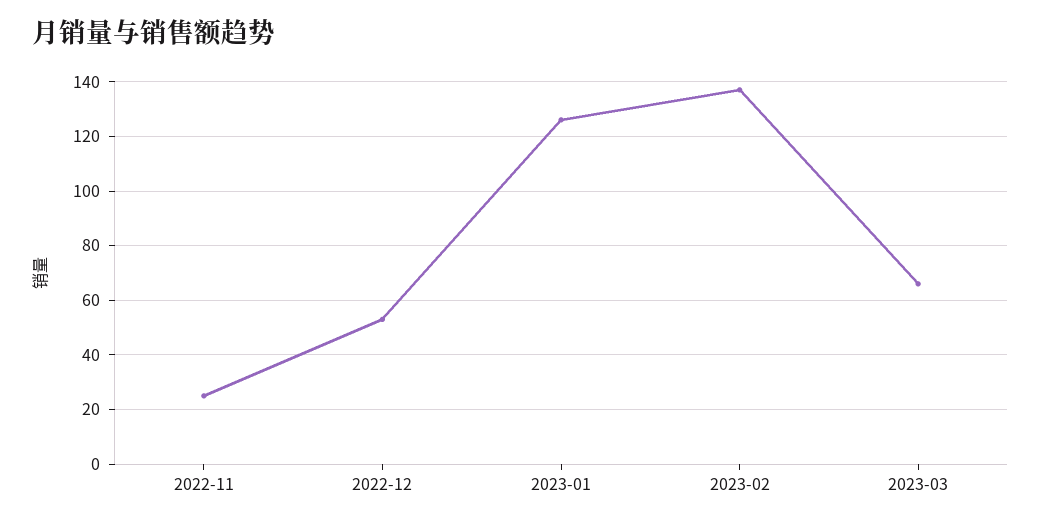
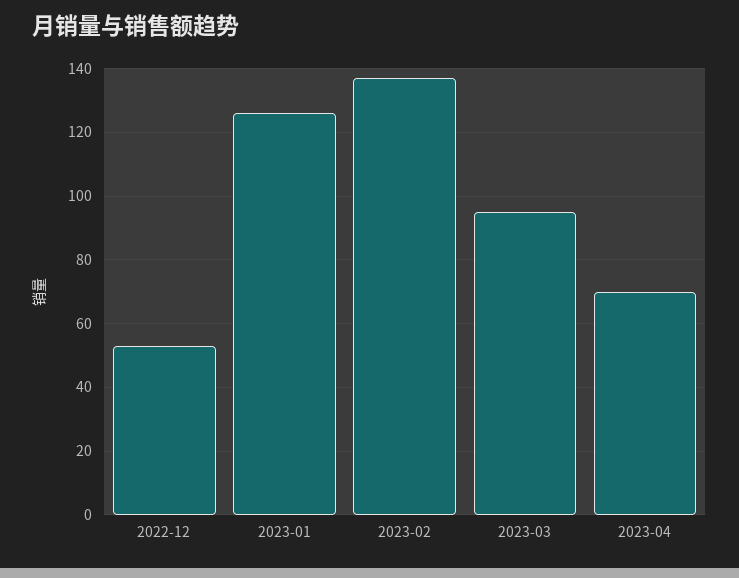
2022-11: 25 -> none
2023-03: 65 -> 95
2023-04: none -> 70

